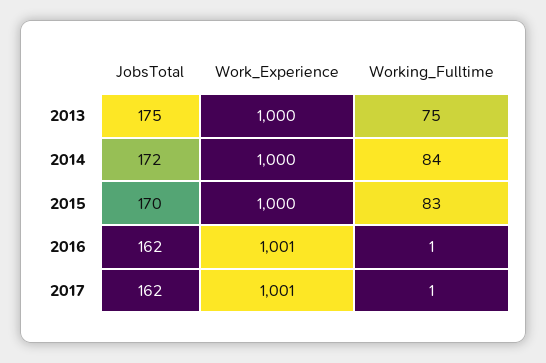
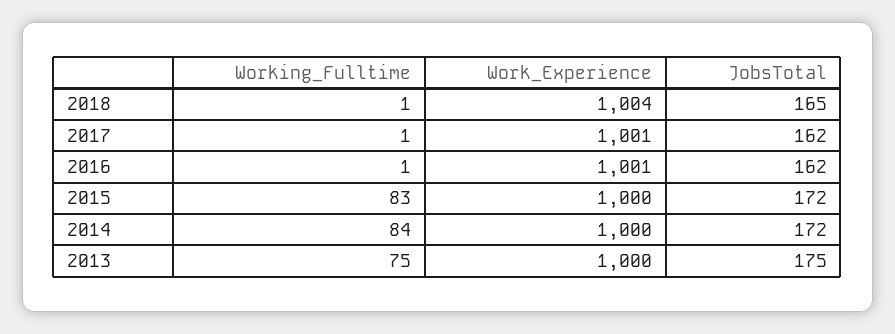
JobsTotal, 2015: 170 -> 172
Working_Fulltime, 2018: none -> 1
Work_Experience, 2018: none -> 1004
JobsTotal, 2018: none -> 165

